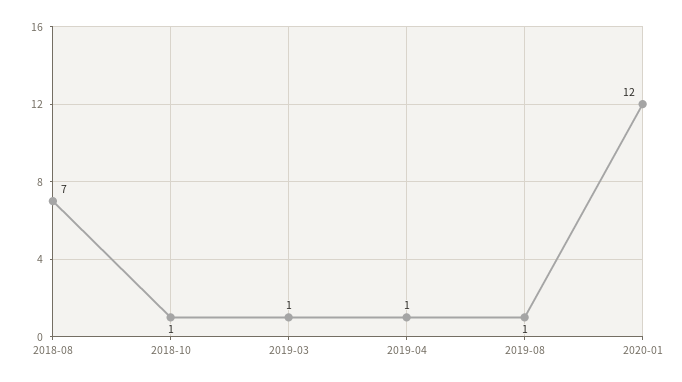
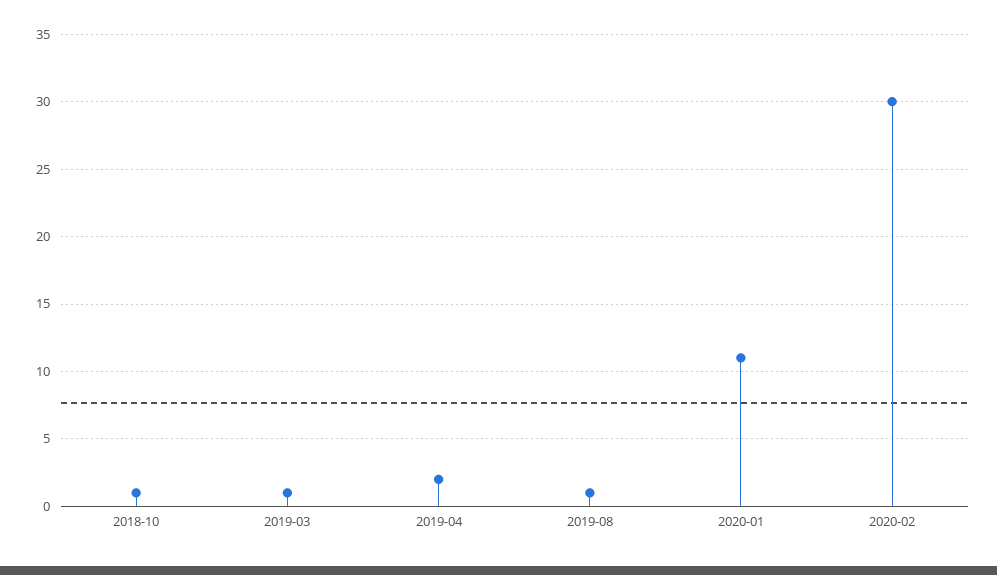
2018-08: 7 -> none
2019-04: 1 -> 2
2020-01: 12 -> 11
2020-02: none -> 30

